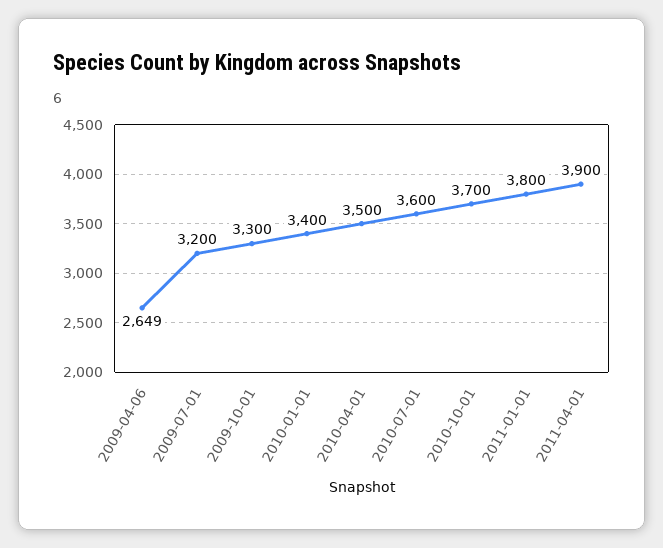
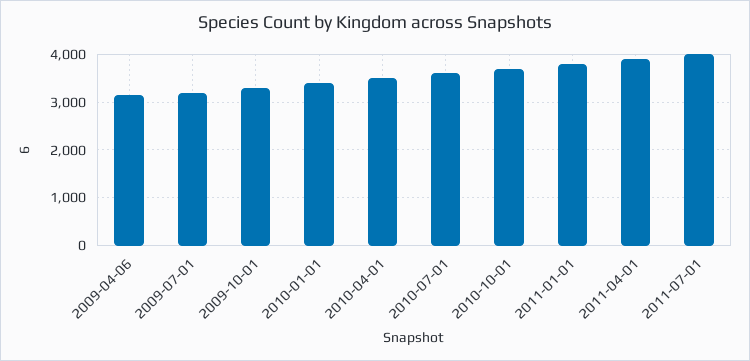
2009-04-06: 2649 -> 3200
2011-07-01: none -> 4000

